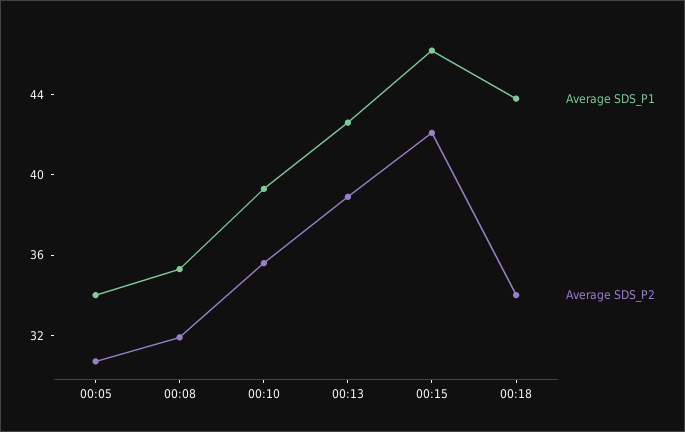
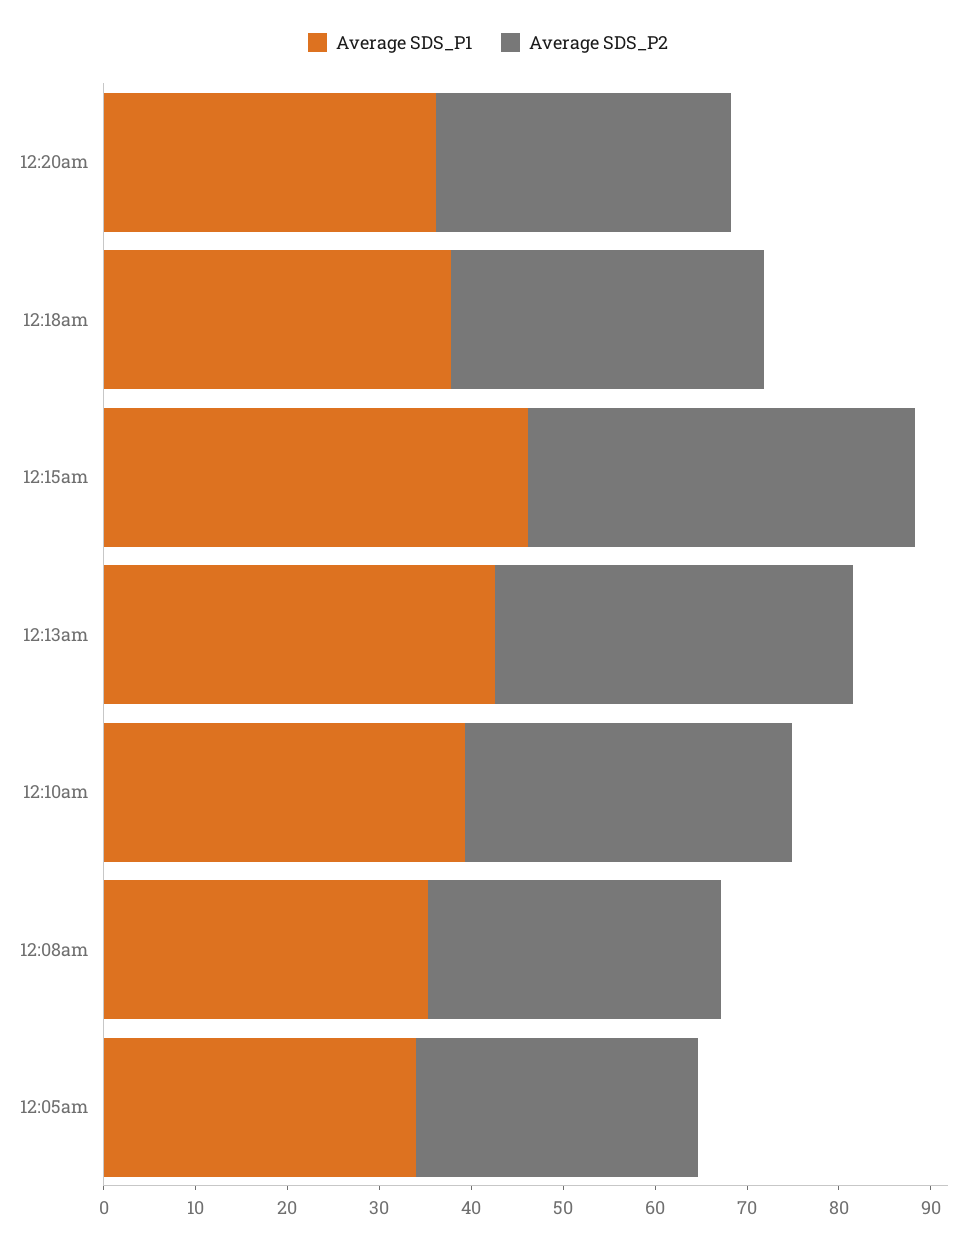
Average SDS_P1, 00:18: 44 -> 38
Average SDS_P1, 12:20am: none -> 36
Average SDS_P2, 12:20am: none -> 32

